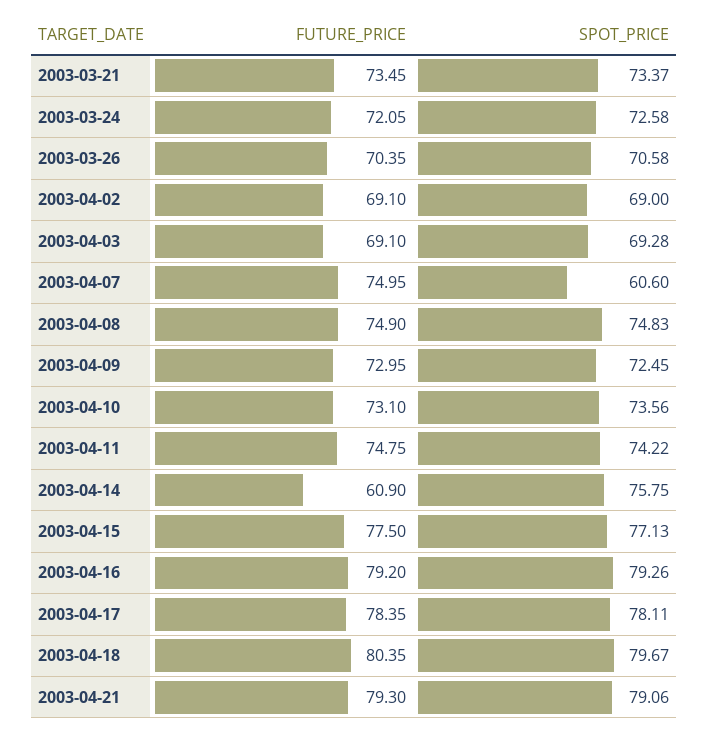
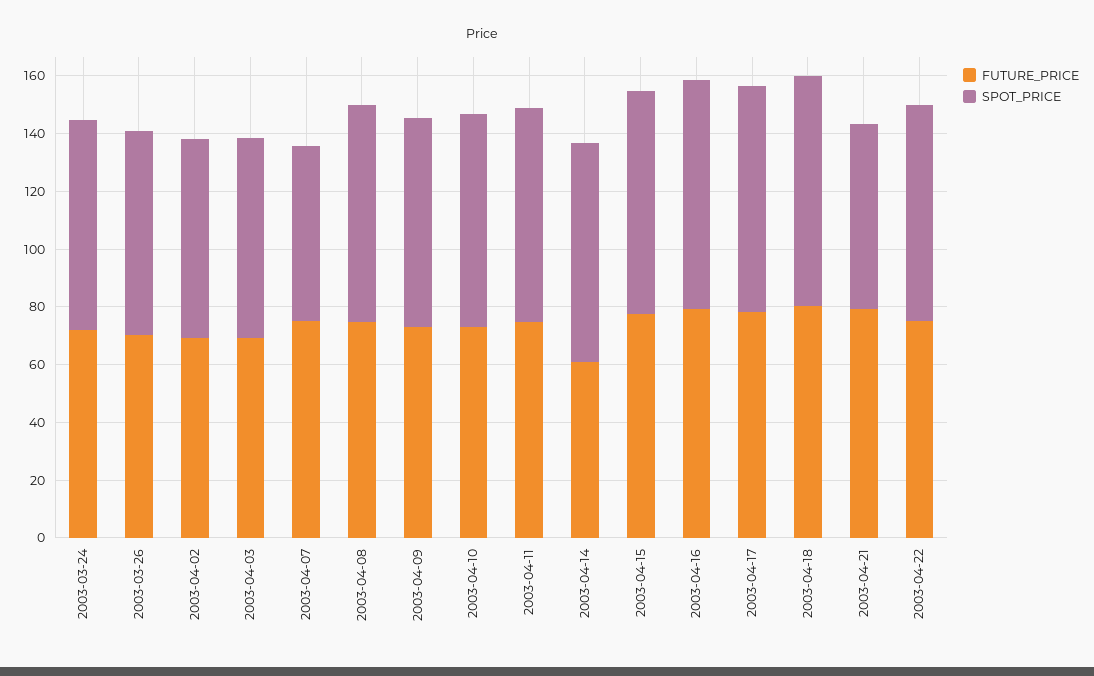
FUTURE_PRICE, 2003-03-21: 73.45 -> none
SPOT_PRICE, 2003-03-21: 73.37 -> none
SPOT_PRICE, 2003-04-21: 79.06 -> 65
FUTURE_PRICE, 2003-04-22: none -> 75
SPOT_PRICE, 2003-04-22: none -> 75

